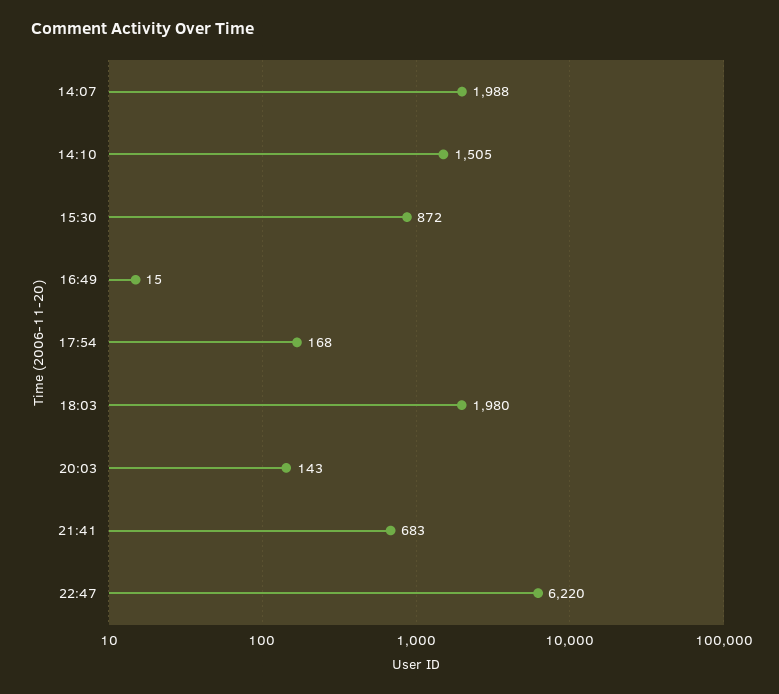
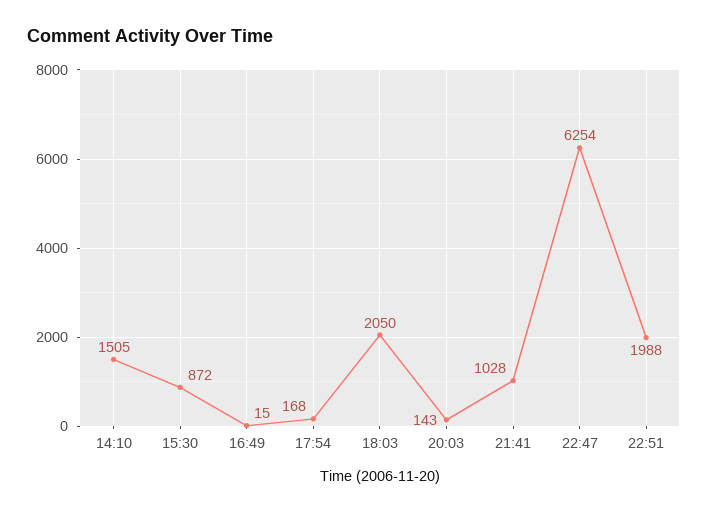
14:07: 1988 -> none
18:03: 1980 -> 2050
21:41: 683 -> 1028
22:47: 6220 -> 6254
22:51: none -> 1988

